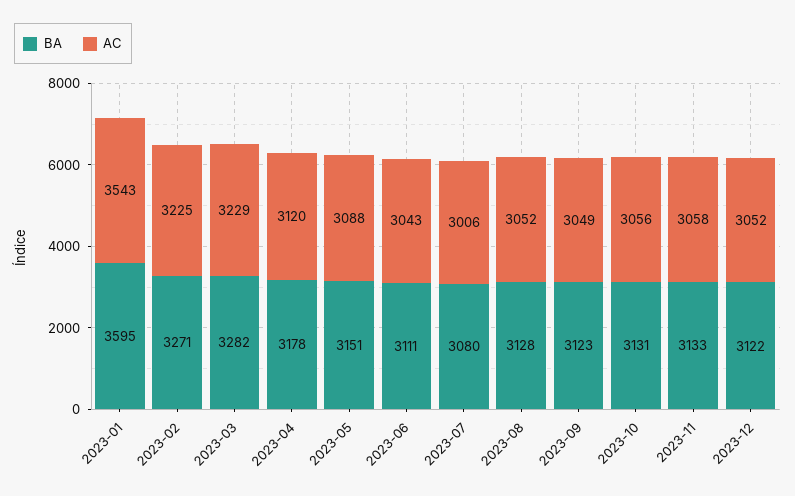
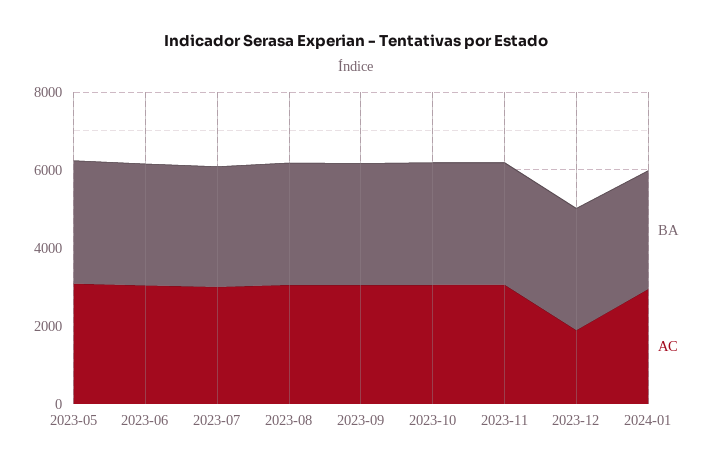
BA, 2023-01: 3595 -> none
AC, 2023-01: 3543 -> none
BA, 2023-02: 3271 -> none
AC, 2023-02: 3225 -> none
BA, 2023-03: 3282 -> none
AC, 2023-03: 3229 -> none
BA, 2023-04: 3178 -> none
AC, 2023-04: 3120 -> none
AC, 2023-12: 3052 -> 2000
BA, 2024-01: none -> 3000
AC, 2024-01: none -> 3000

